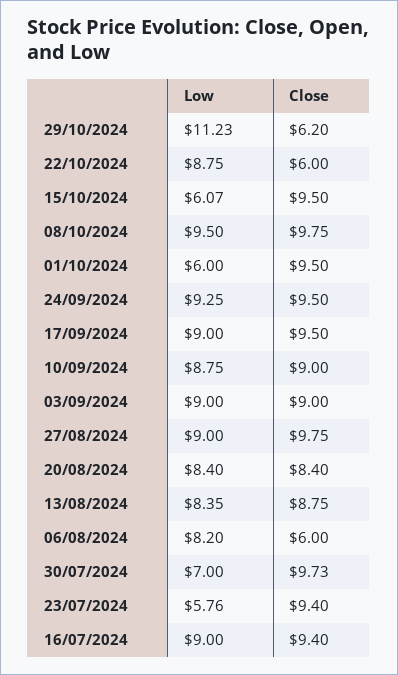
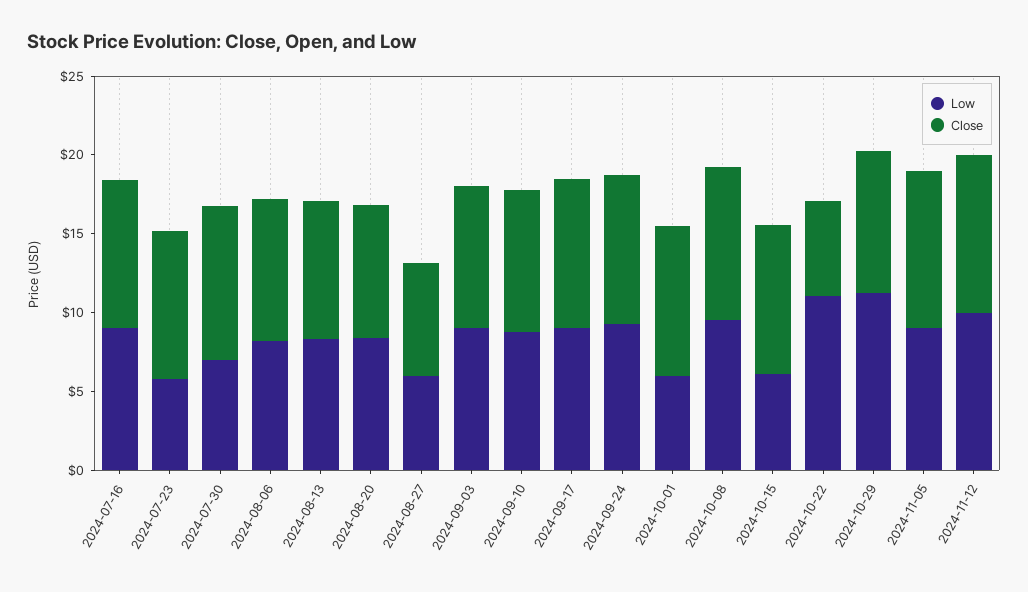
Close, 29/10/2024: 6.2 -> 9
Low, 22/10/2024: 8.75 -> 11
Low, 27/08/2024: 9 -> 6
Close, 27/08/2024: 9.75 -> 7
Close, 06/08/2024: 6 -> 9
Low, 2024-11-05: none -> 9
Close, 2024-11-05: none -> 10
Low, 2024-11-12: none -> 10
Close, 2024-11-12: none -> 10

